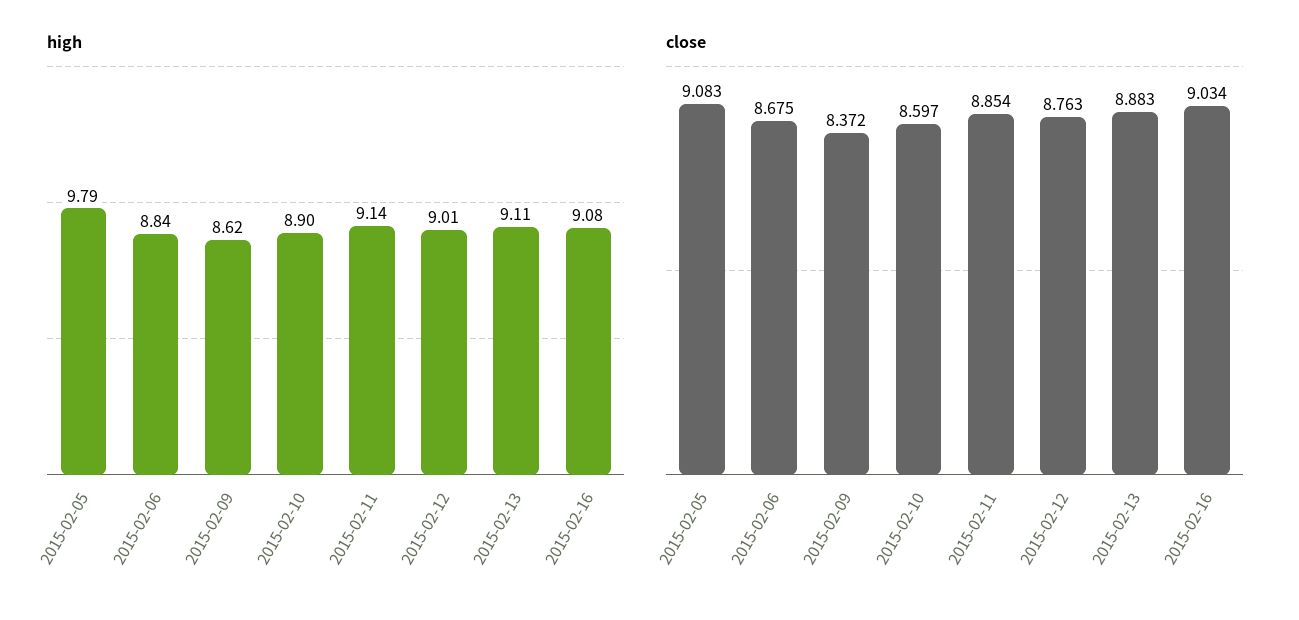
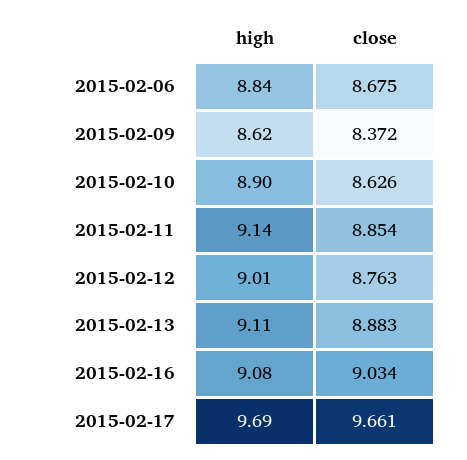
high, 2015-02-05: 9.79 -> none
close, 2015-02-05: 9.083 -> none
close, 2015-02-10: 8.597 -> 8.626
high, 2015-02-17: none -> 9.69
close, 2015-02-17: none -> 9.661

